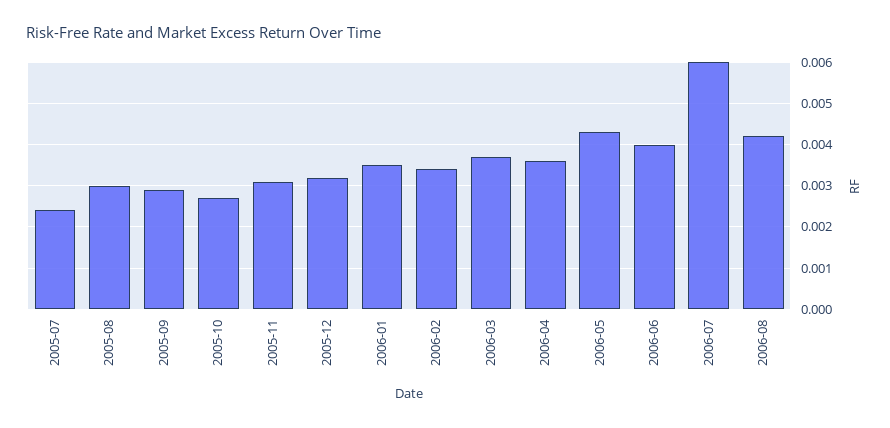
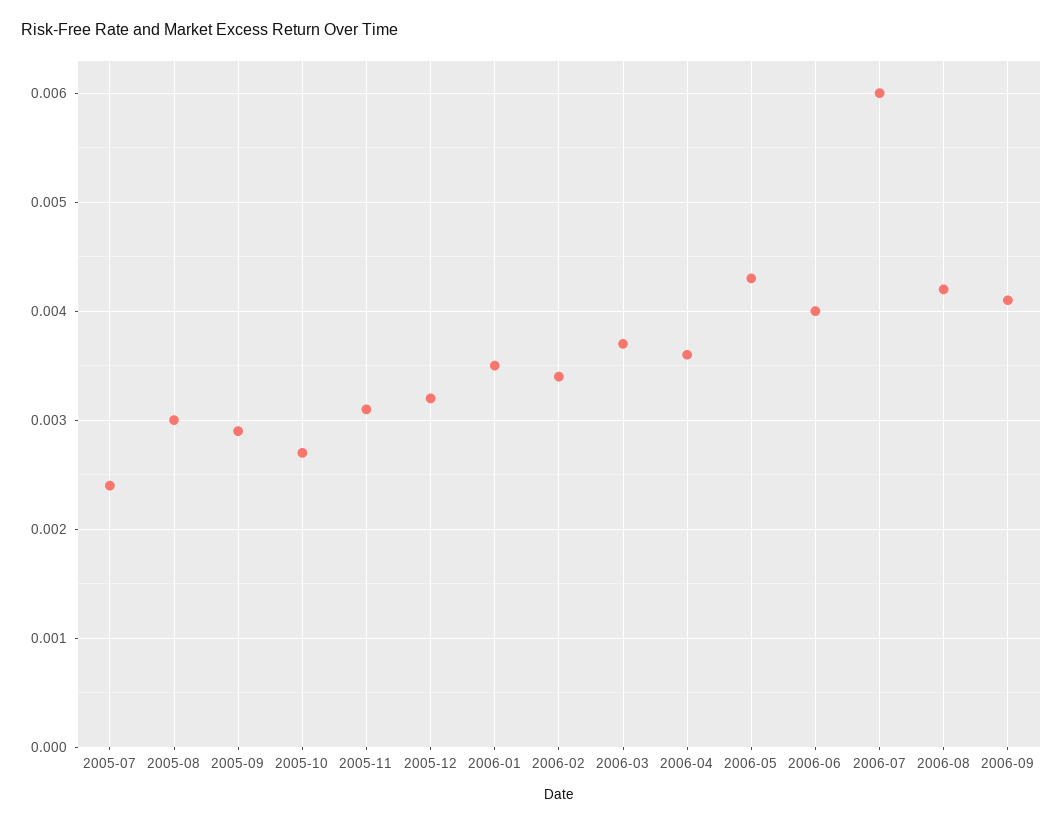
2006-09: none -> 0.0041

